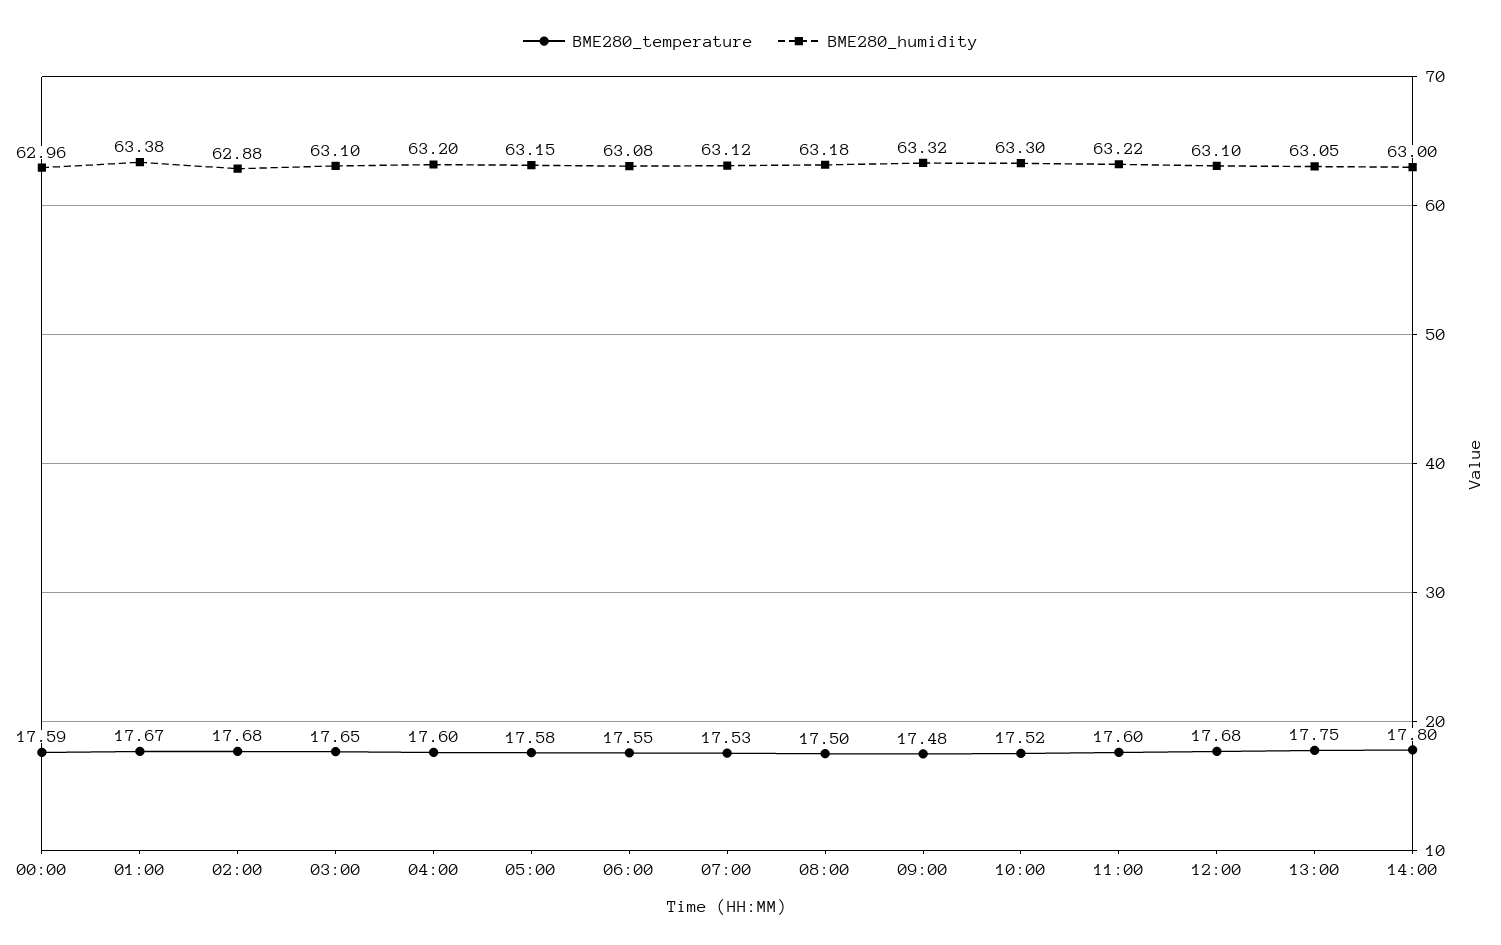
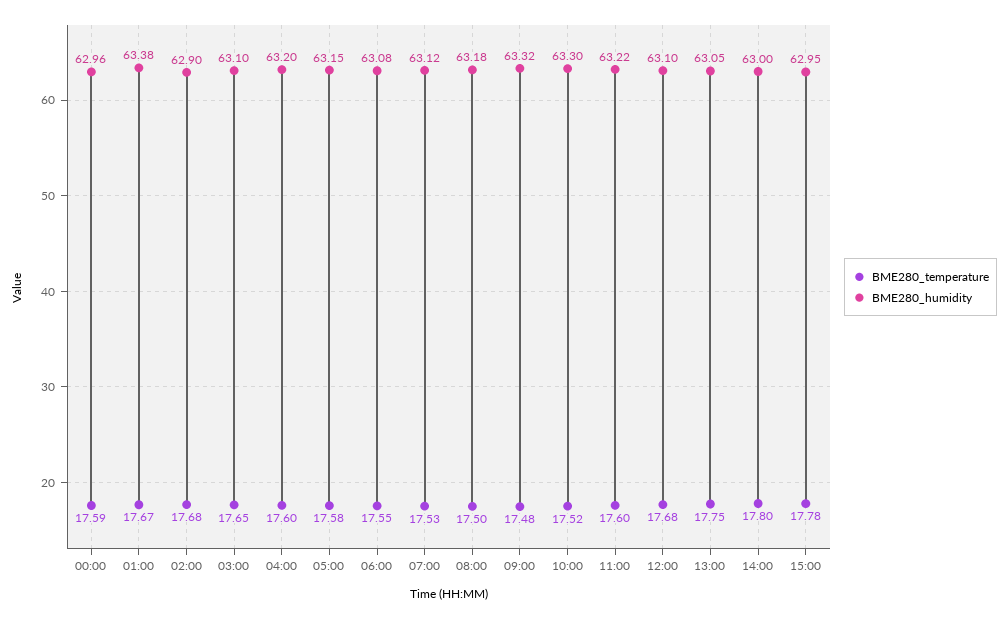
BME280_humidity, 02:00: 62.88 -> 62.9
BME280_temperature, 15:00: none -> 17.78
BME280_humidity, 15:00: none -> 62.95

